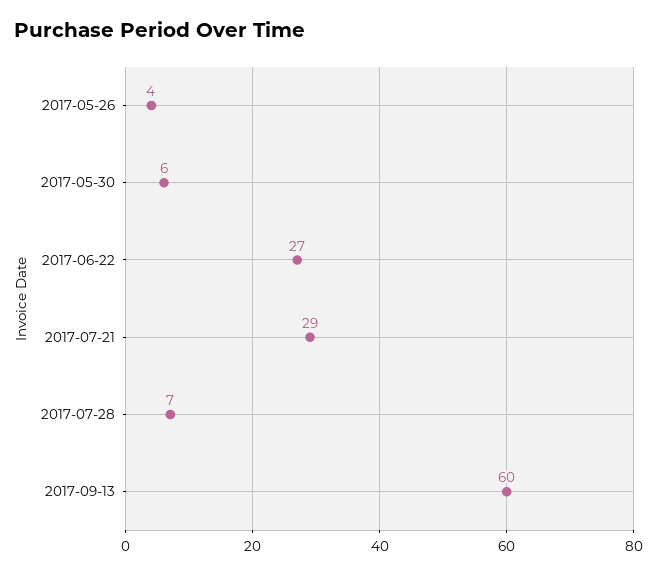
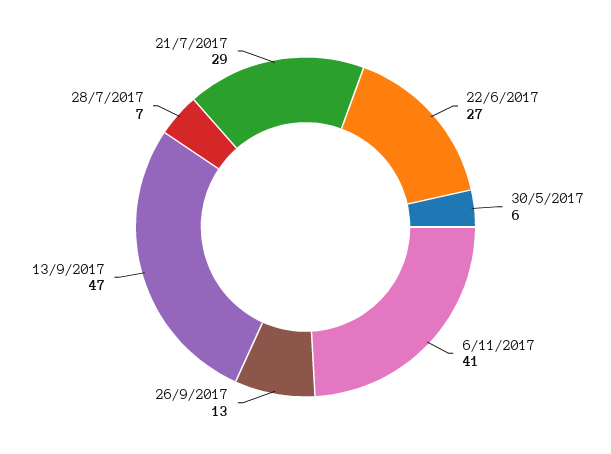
2017-05-26: 4 -> none
2017-09-13: 60 -> 47
6/11/2017: none -> 41
26/9/2017: none -> 13

